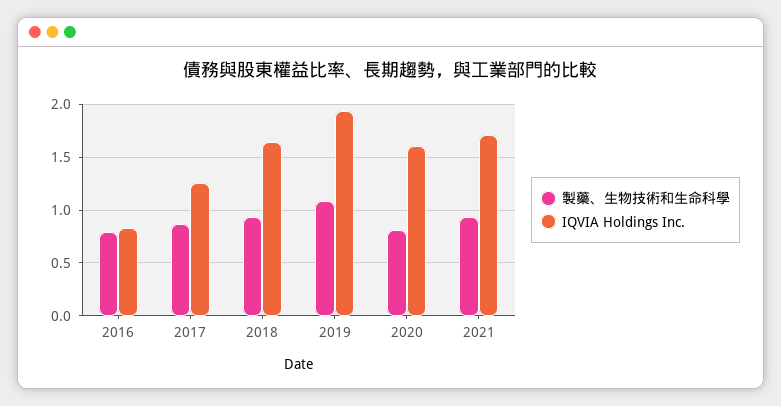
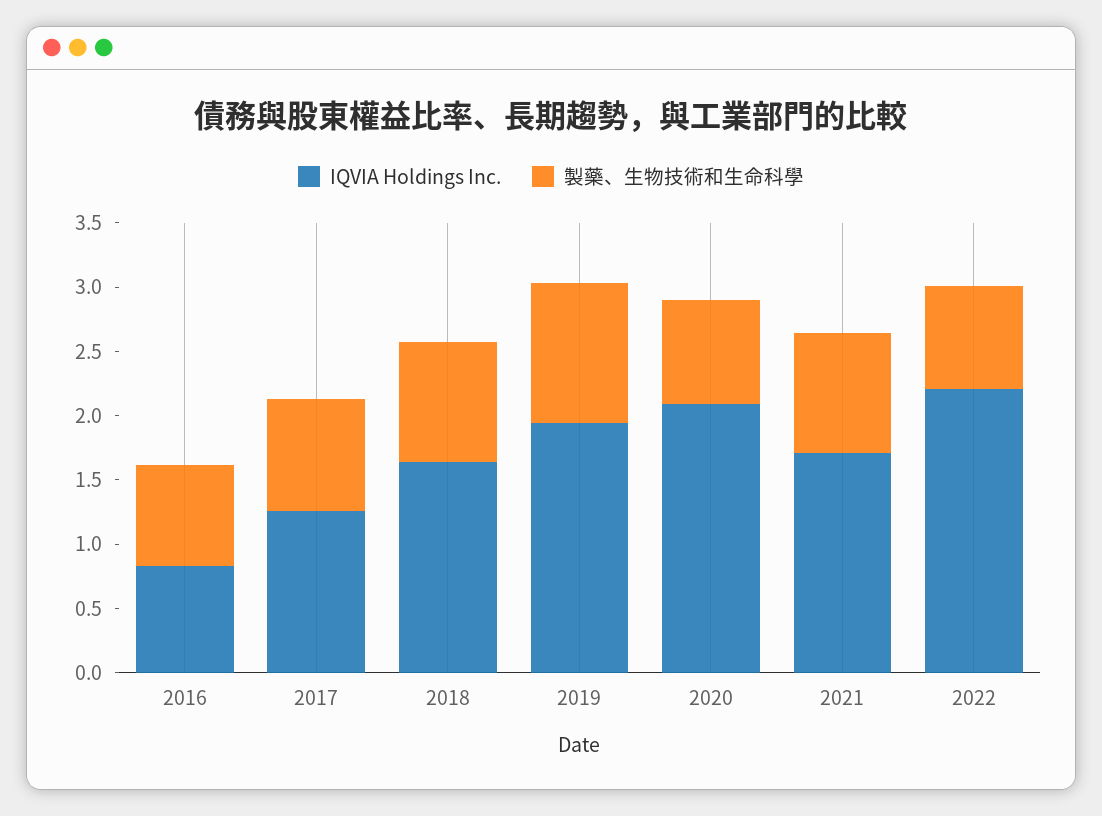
IQVIA Holdings Inc., 2020: 1.6 -> 2.1
IQVIA Holdings Inc., 2022: none -> 2.2
製藥、生物技術和生命科學, 2022: none -> 0.8

